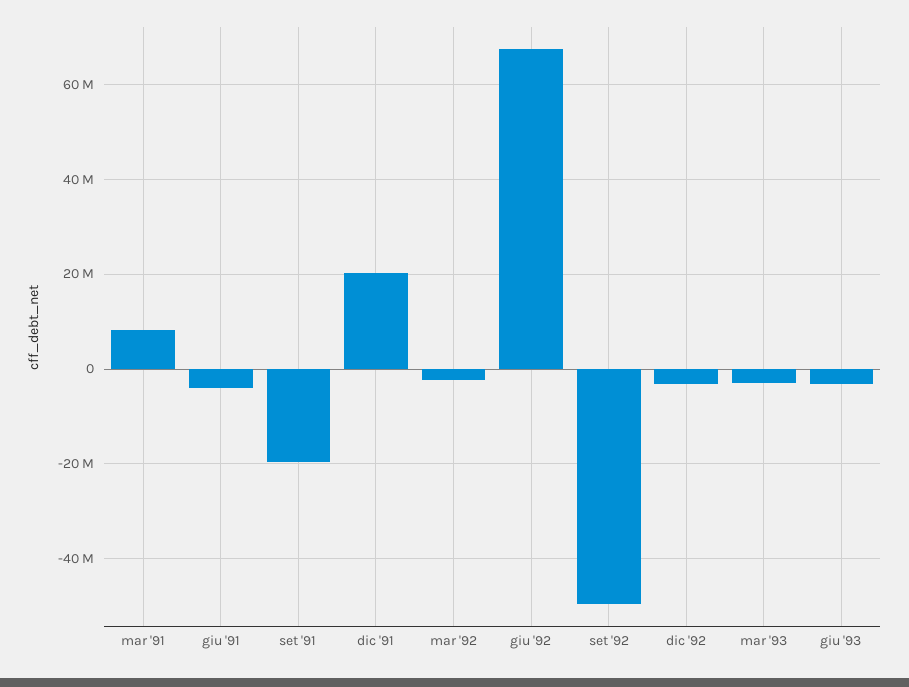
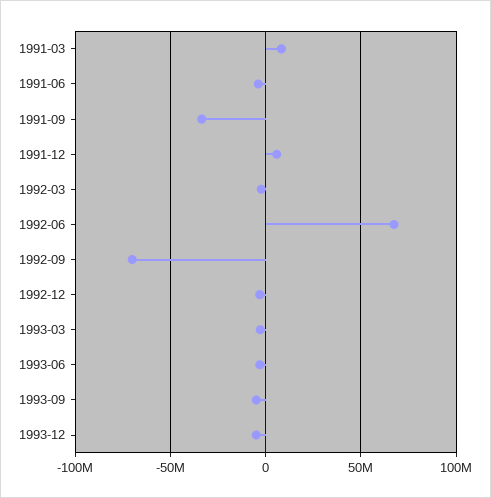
set '91: -20000000 -> -35000000
dic '91: 20000000 -> 5000000
set '92: -50000000 -> -70000000
1993-09: none -> -5000000
1993-12: none -> -5000000

